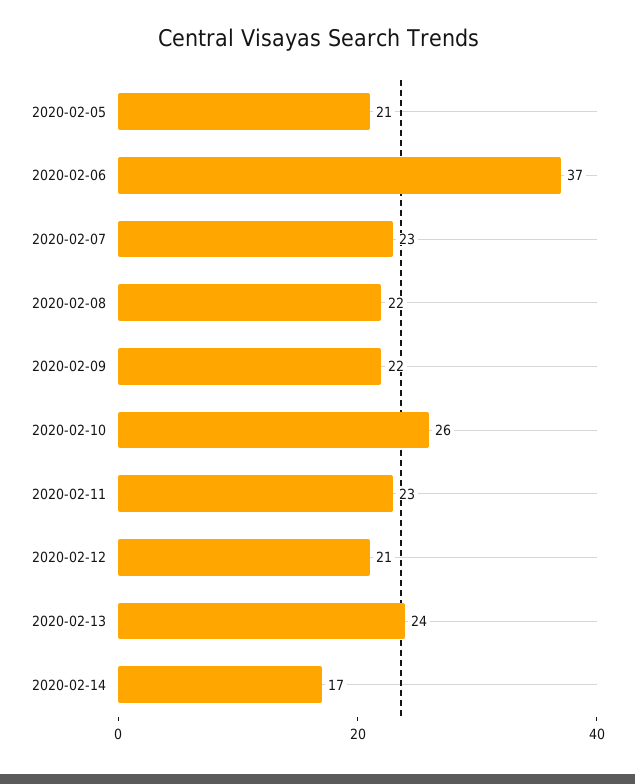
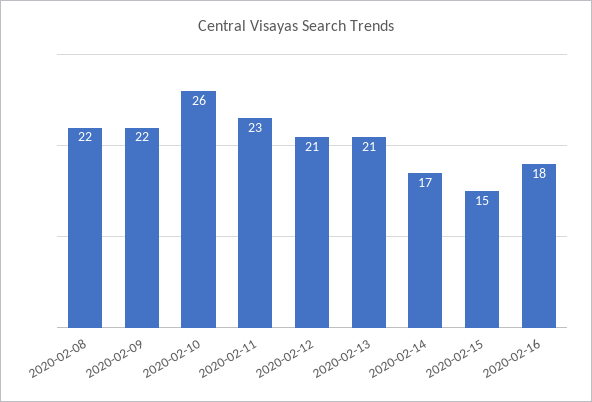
2020-02-05: 21 -> none
2020-02-06: 37 -> none
2020-02-07: 23 -> none
2020-02-13: 24 -> 21
2020-02-15: none -> 15
2020-02-16: none -> 18

